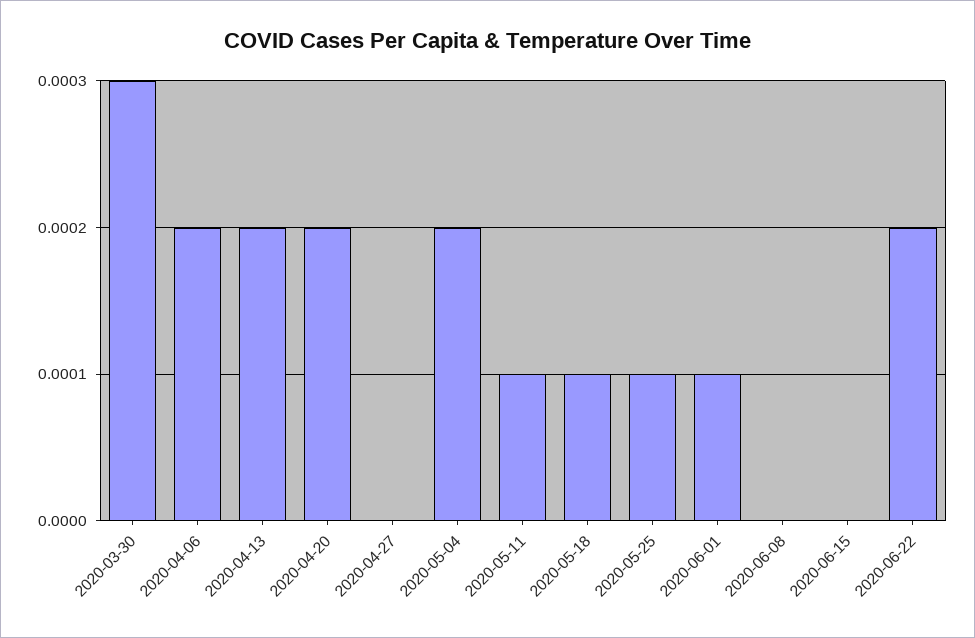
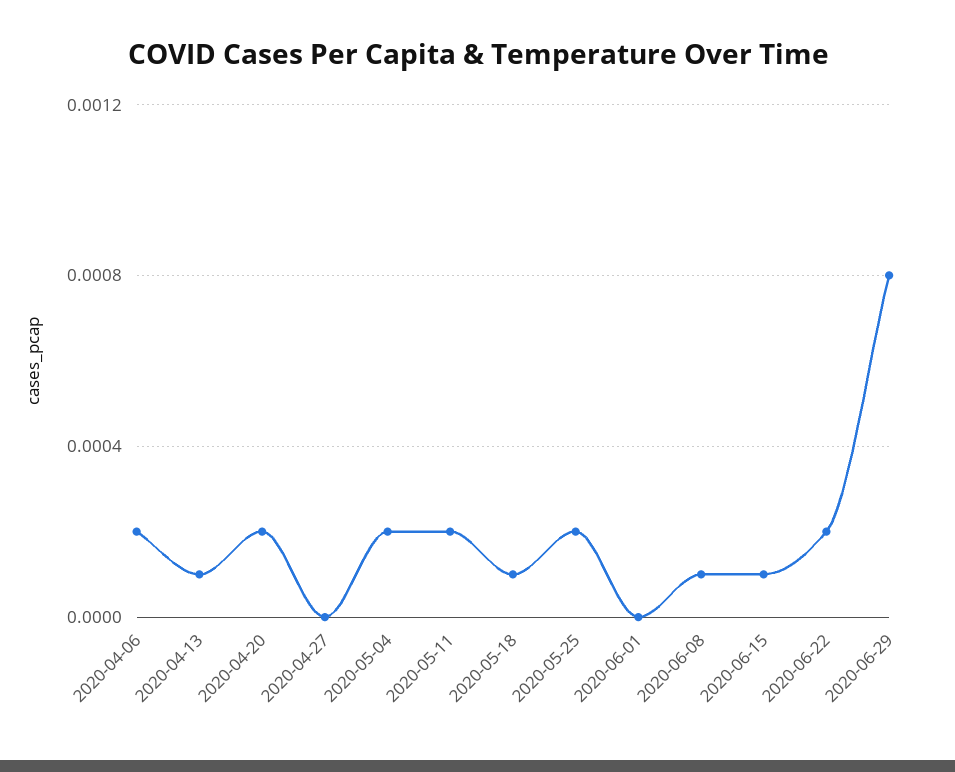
2020-03-30: 0.0003 -> none
2020-04-13: 0.0002 -> 0.0001
2020-05-11: 0.0001 -> 0.0002
2020-05-25: 0.0001 -> 0.0002
2020-06-01: 0.0001 -> 0
2020-06-08: 0 -> 0.0001
2020-06-15: 0 -> 0.0001
2020-06-29: none -> 0.0008

